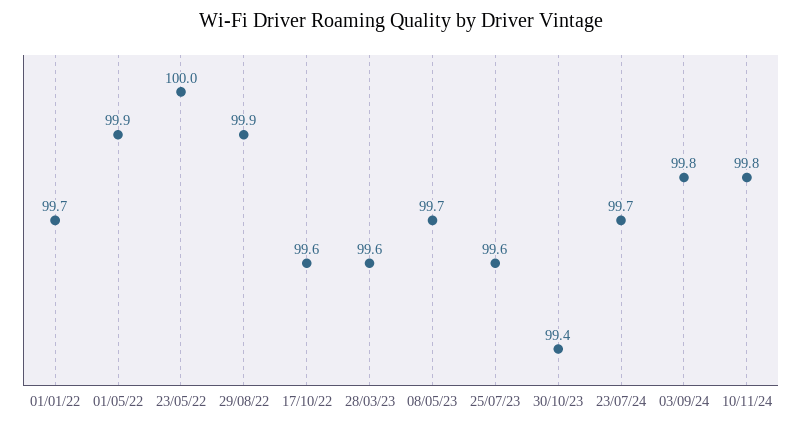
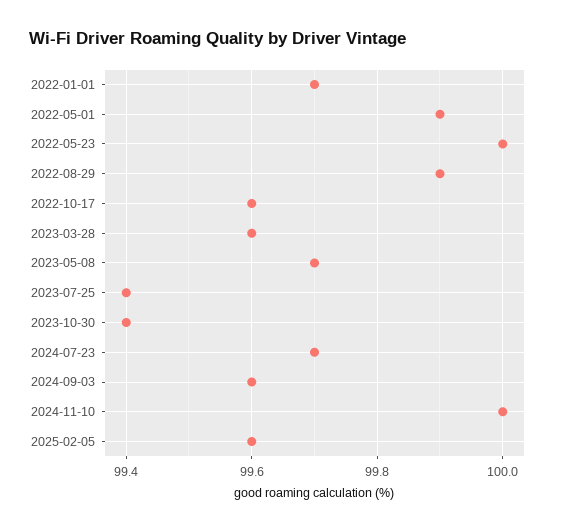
25/07/23: 99.6 -> 99.4
03/09/24: 99.8 -> 99.6
10/11/24: 99.8 -> 100
2025-02-05: none -> 99.6

